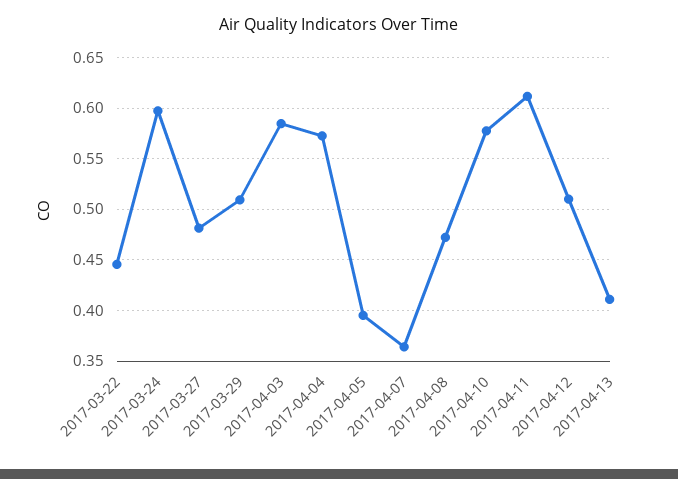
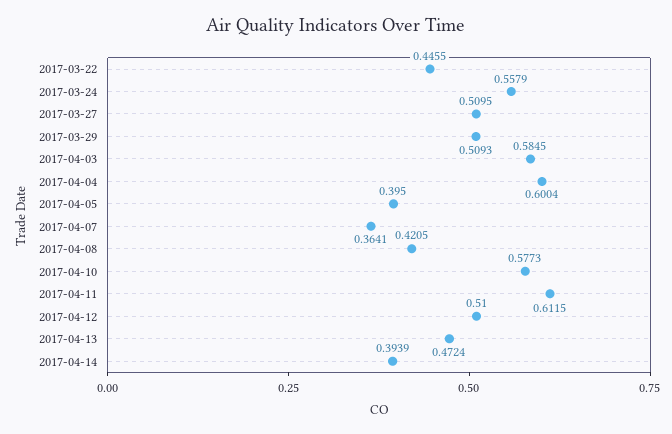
2017-03-24: 0.6 -> 0.5579
2017-03-27: 0.48 -> 0.5095
2017-04-04: 0.57 -> 0.6004
2017-04-08: 0.47 -> 0.4205
2017-04-13: 0.41 -> 0.4724
2017-04-14: none -> 0.3939

